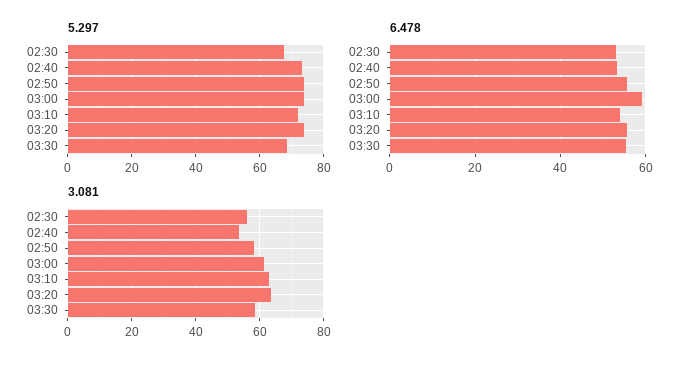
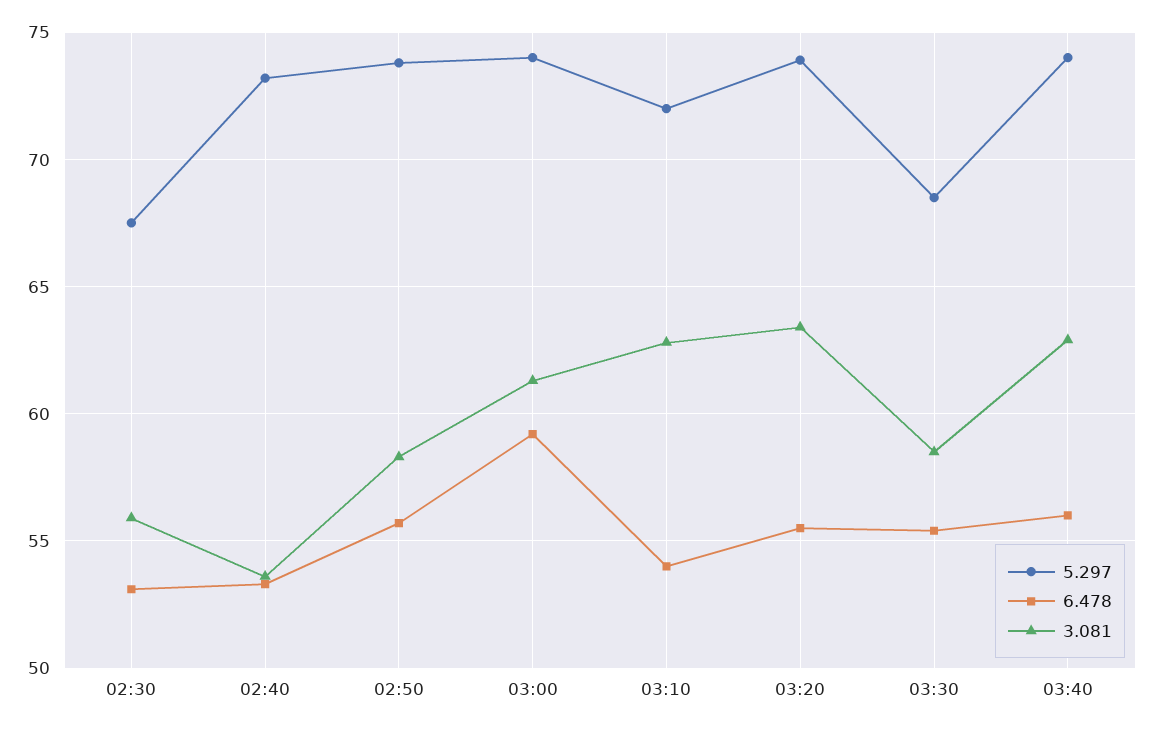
5.297, 03:40: none -> 74
6.478, 03:40: none -> 56
3.081, 03:40: none -> 63

